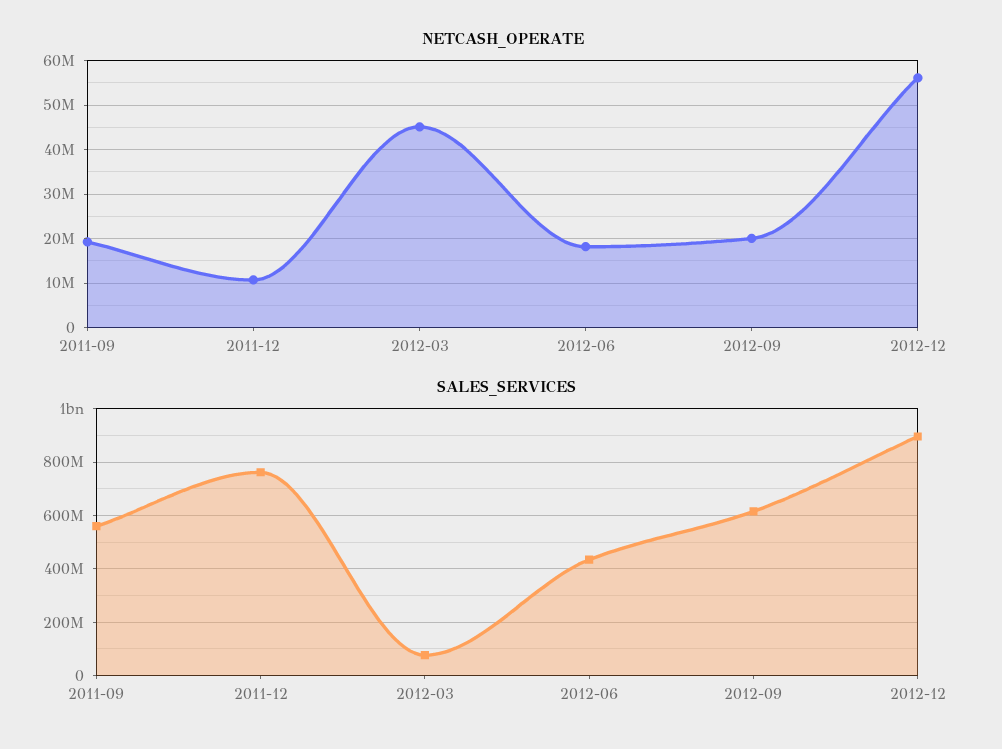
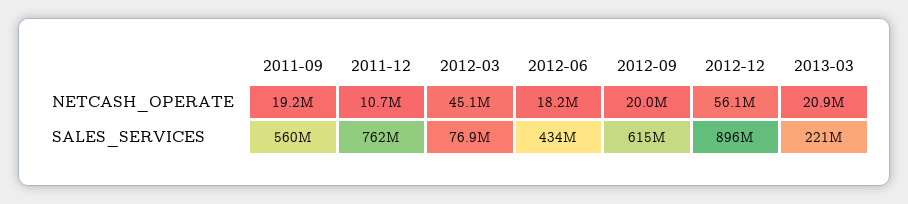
NETCASH_OPERATE, 2013-03: none -> 20900000
SALES_SERVICES, 2013-03: none -> 221000000

